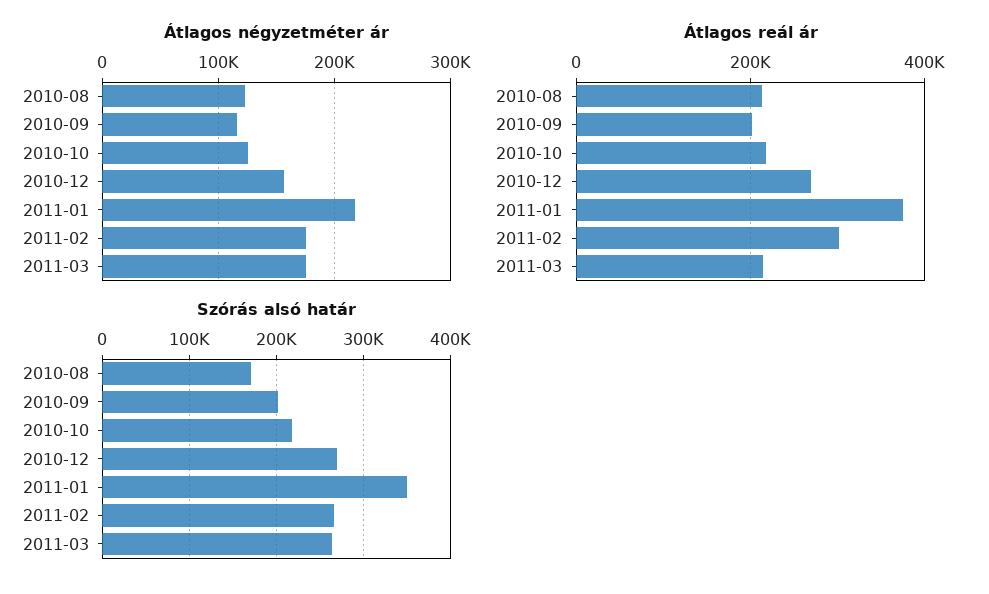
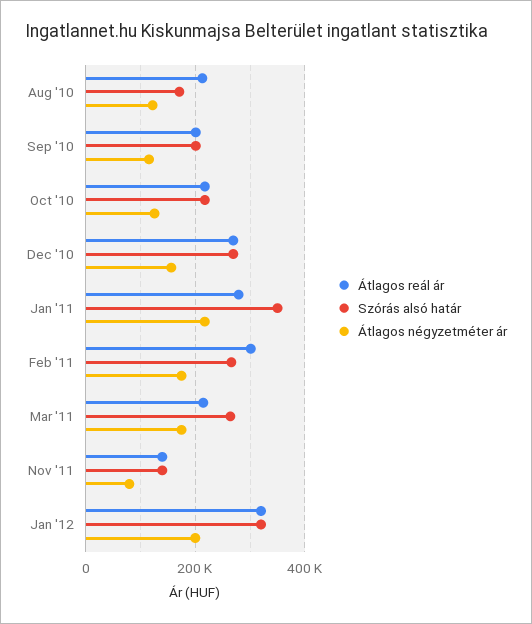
Átlagos reál ár, 2011-01: 380000 -> 280000
Átlagos reál ár, Nov '11: none -> 140000
Szórás alsó határ, Nov '11: none -> 140000
Átlagos négyzetméter ár, Nov '11: none -> 80000
Átlagos reál ár, Jan '12: none -> 320000
Szórás alsó határ, Jan '12: none -> 320000
Átlagos négyzetméter ár, Jan '12: none -> 200000

